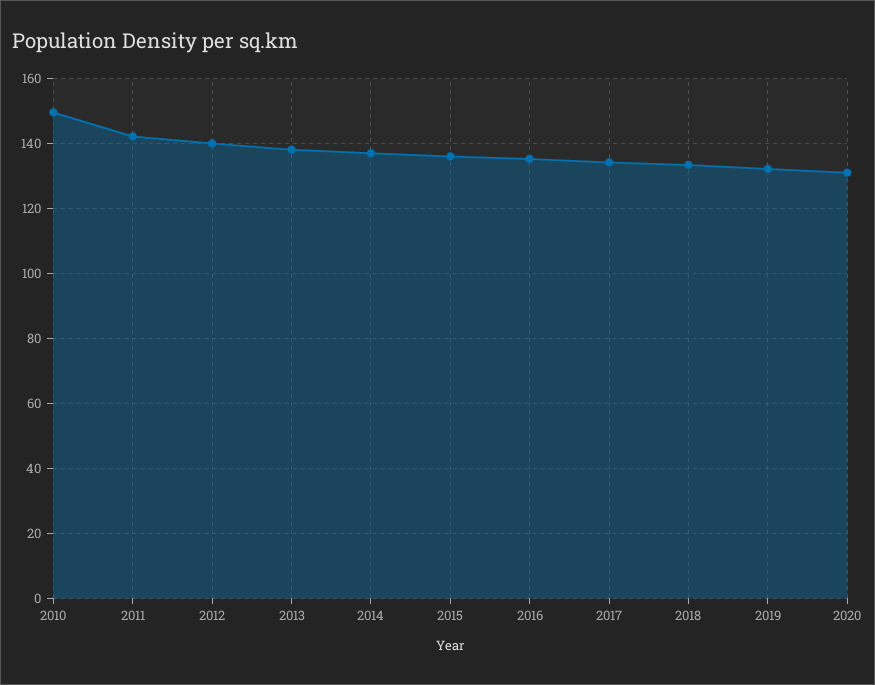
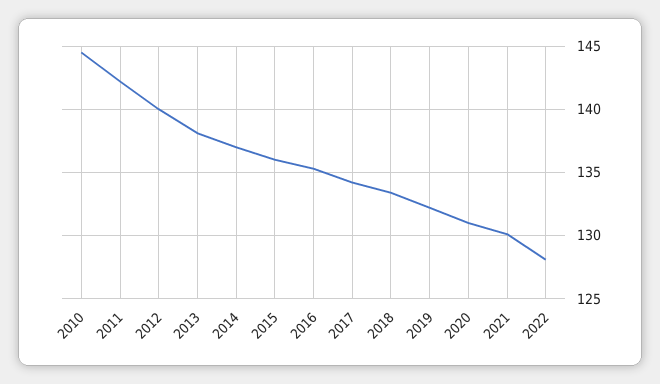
2010: 150 -> 144.5
2021: none -> 130
2022: none -> 128

